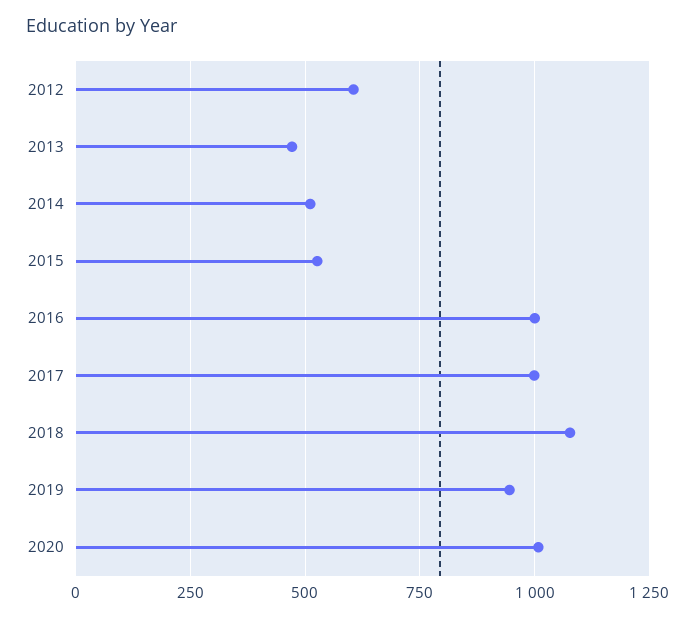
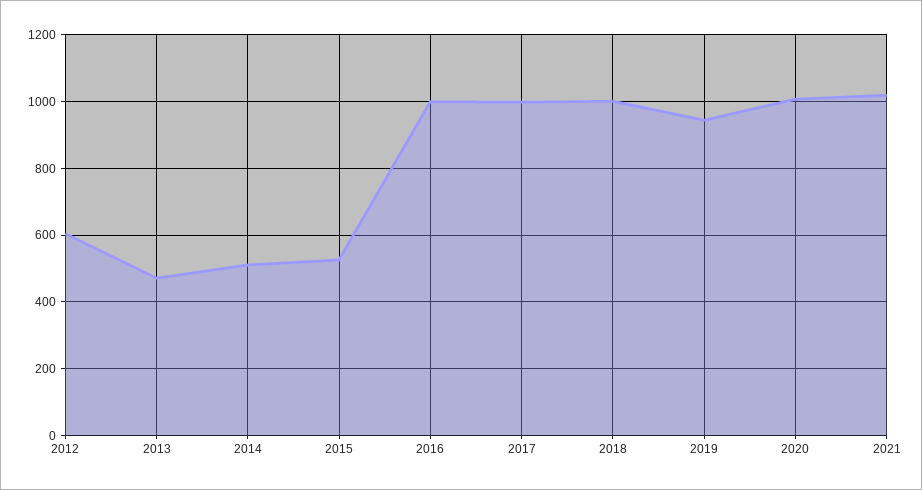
2018: 1075 -> 1000
2021: none -> 1020

